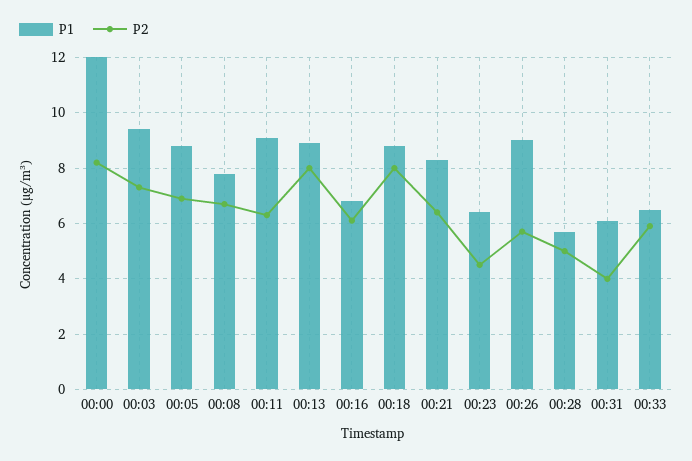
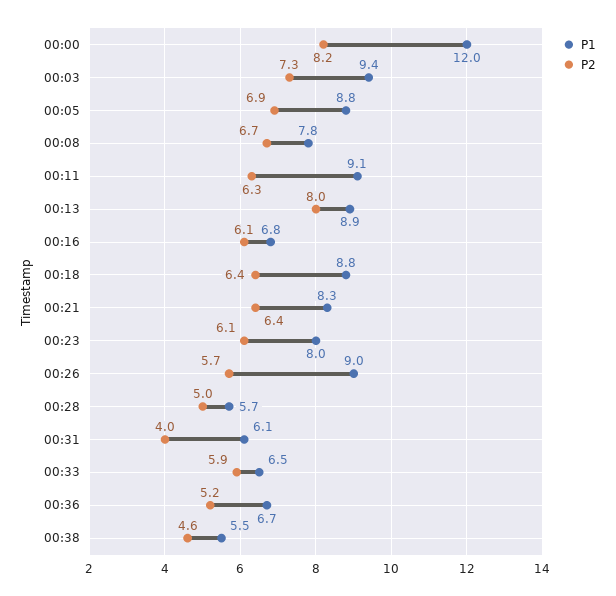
P2, 00:18: 8 -> 6.4
P1, 00:23: 6.5 -> 8
P2, 00:23: 4.5 -> 6.1
P1, 00:36: none -> 6.7
P2, 00:36: none -> 5.2
P1, 00:38: none -> 5.5
P2, 00:38: none -> 4.6

